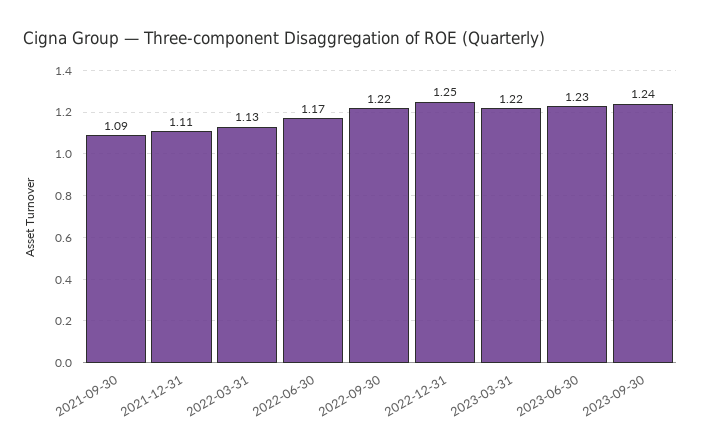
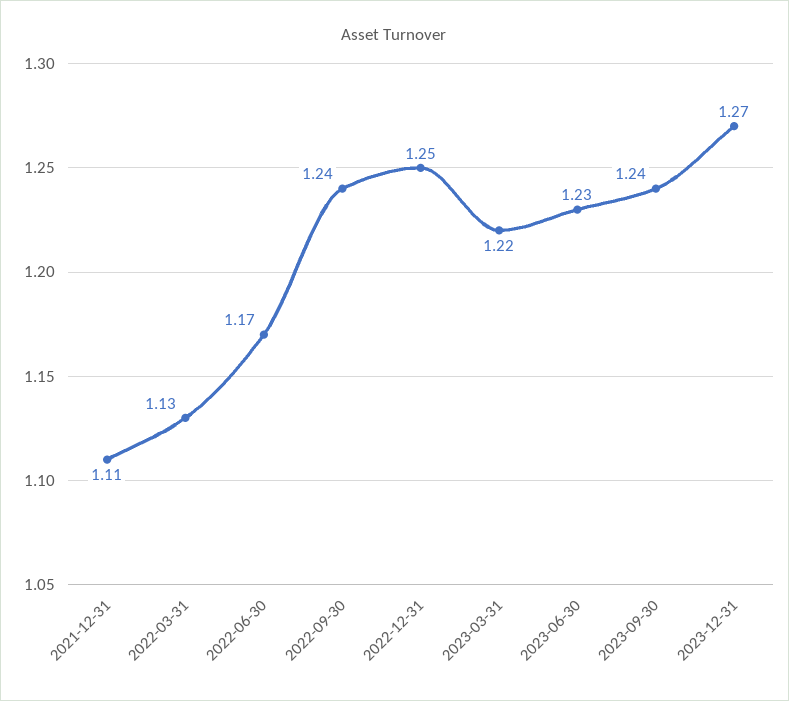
2021-09-30: 1.09 -> none
2022-09-30: 1.22 -> 1.24
2023-12-31: none -> 1.27

